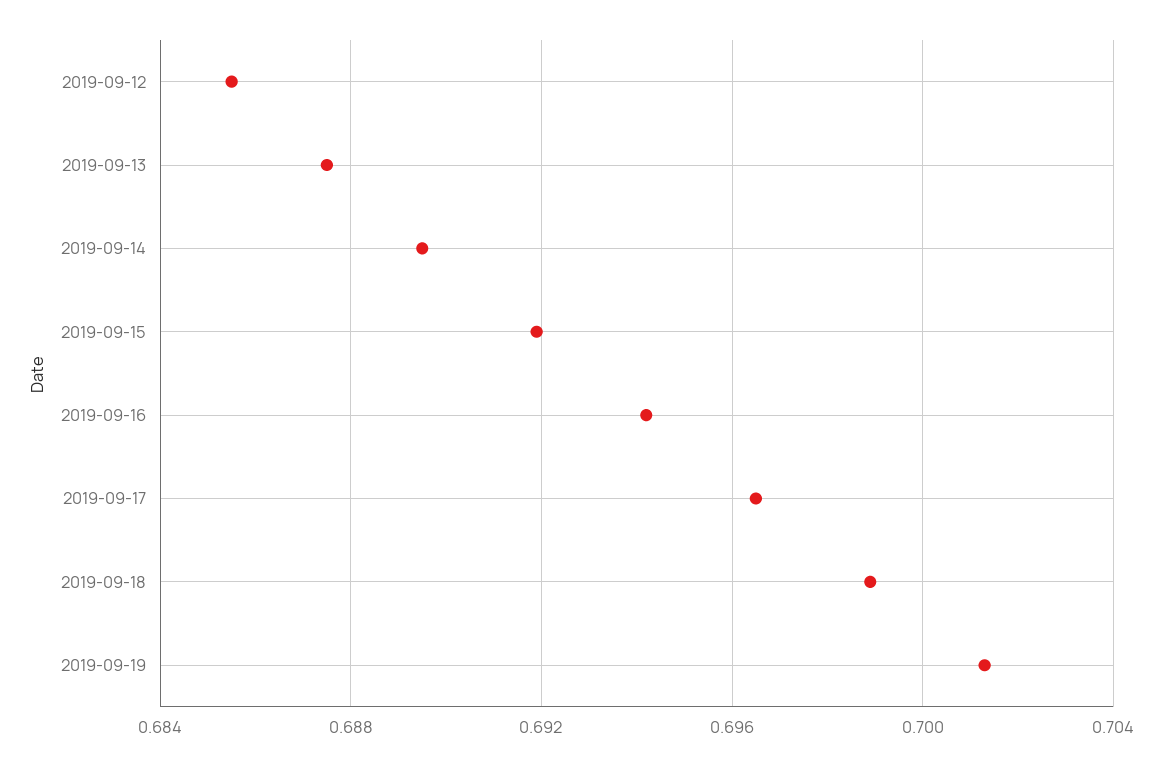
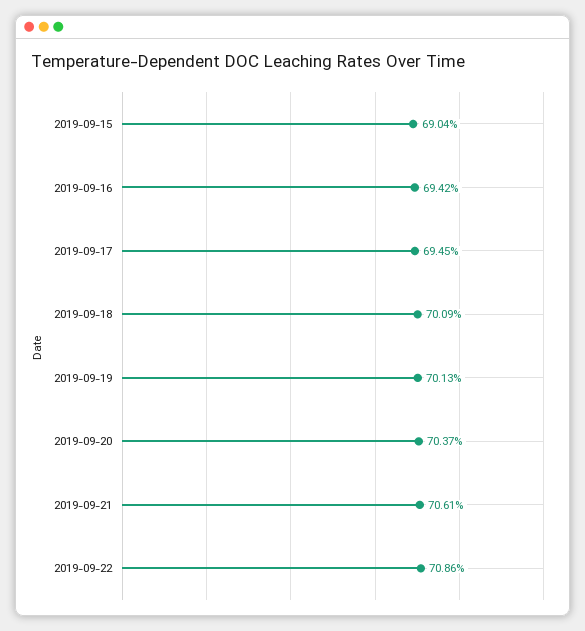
2019-09-12: 0.6855 -> none
2019-09-13: 0.6875 -> none
2019-09-14: 0.6895 -> none
2019-09-15: 0.692 -> 0.6904
2019-09-17: 0.6965 -> 0.6945
2019-09-18: 0.699 -> 0.7009
2019-09-20: none -> 0.7037
2019-09-21: none -> 0.7061
2019-09-22: none -> 0.7086

